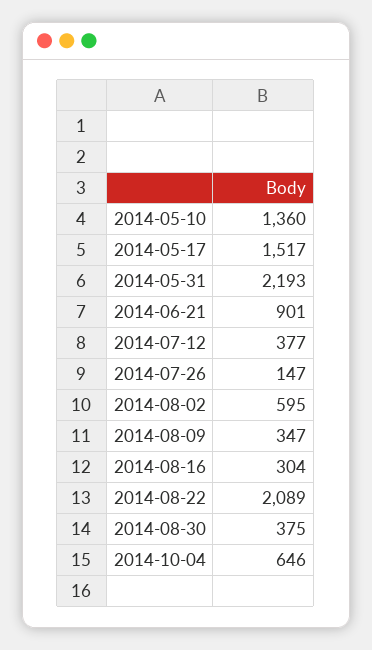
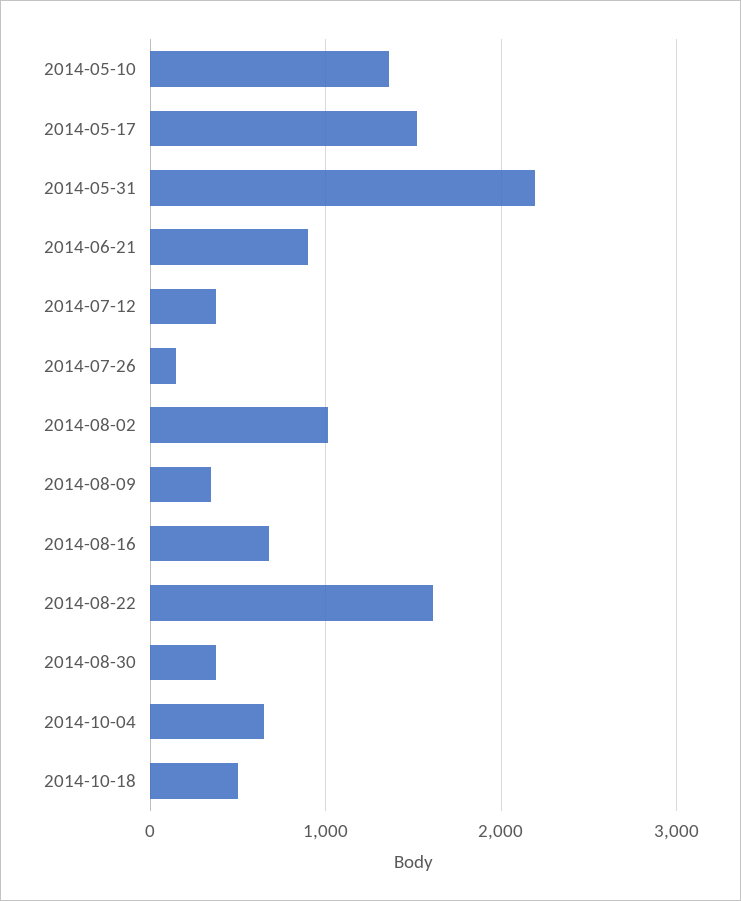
2014-08-02: 595 -> 1000
2014-08-16: 304 -> 700
2014-08-22: 2089 -> 1600
2014-10-18: none -> 500

